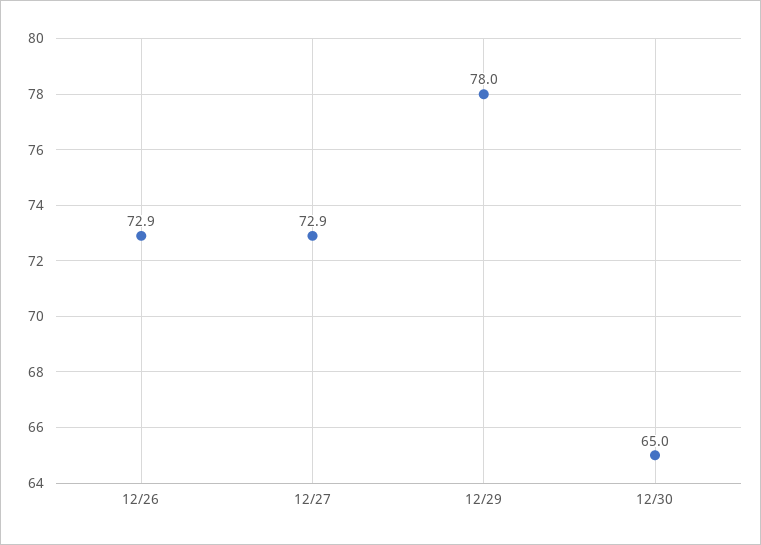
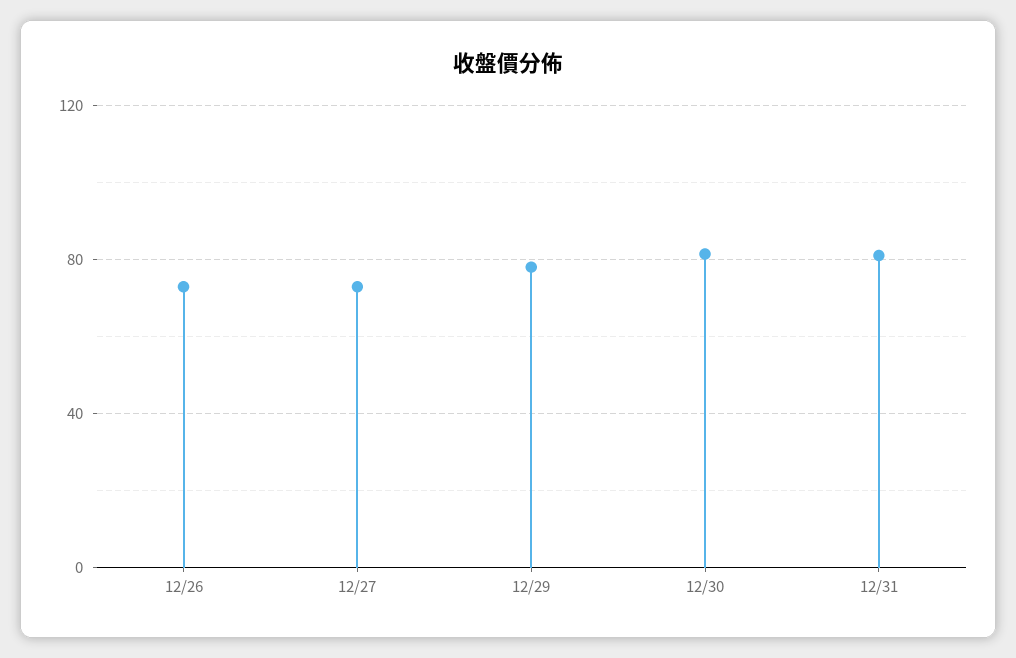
12/30: 65 -> 80
12/31: none -> 80

